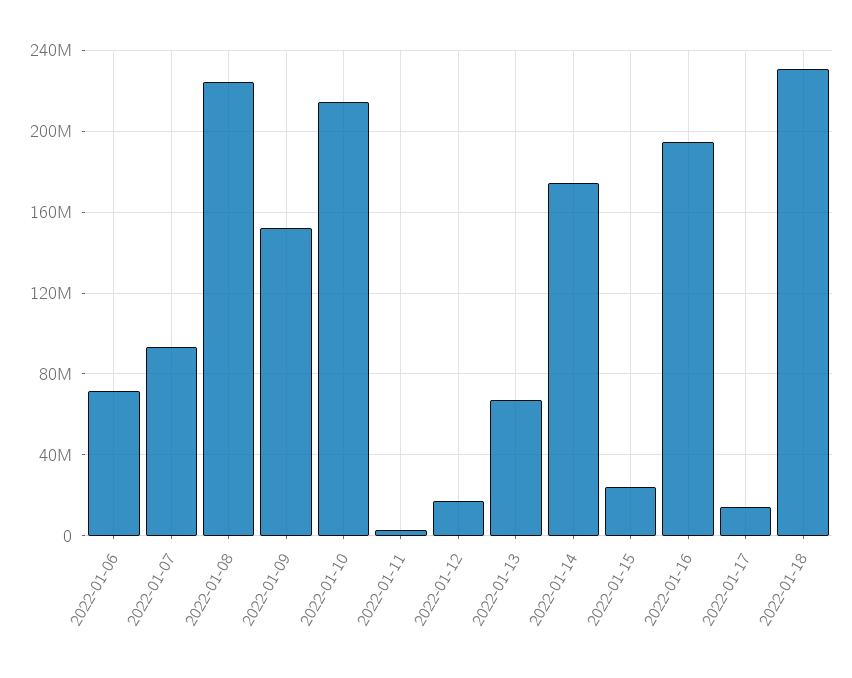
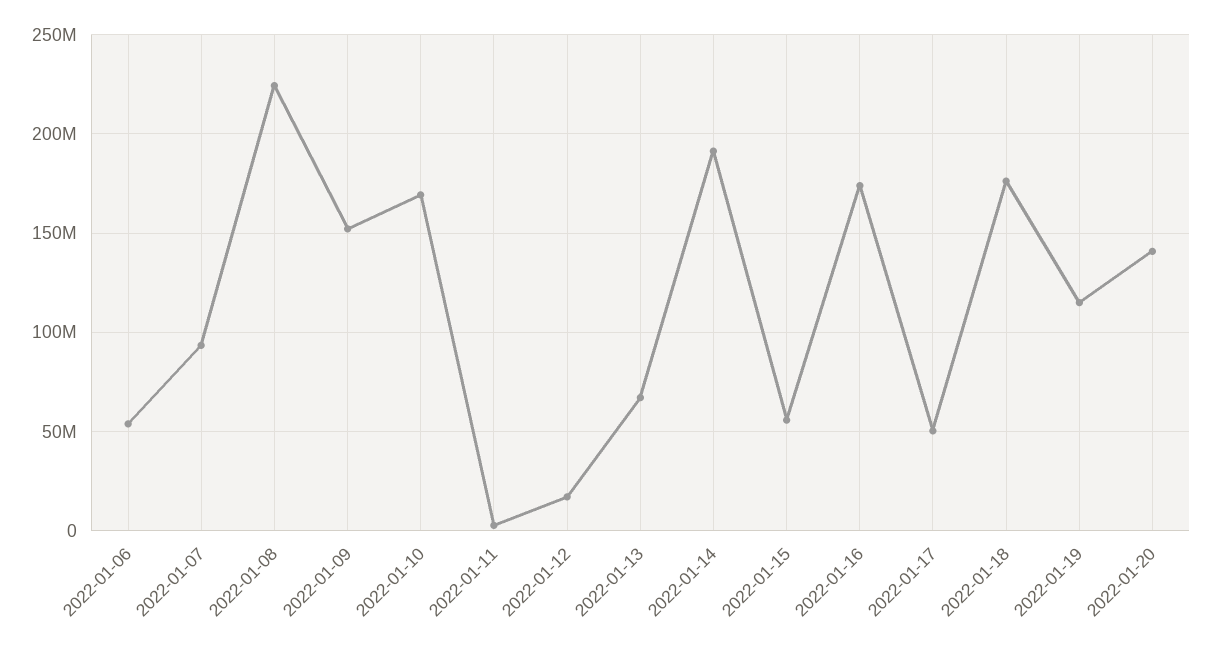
2022-01-06: 70000000 -> 55000000
2022-01-10: 215000000 -> 170000000
2022-01-14: 175000000 -> 190000000
2022-01-15: 25000000 -> 55000000
2022-01-16: 195000000 -> 175000000
2022-01-17: 15000000 -> 50000000
2022-01-18: 230000000 -> 175000000
2022-01-19: none -> 115000000
2022-01-20: none -> 140000000

